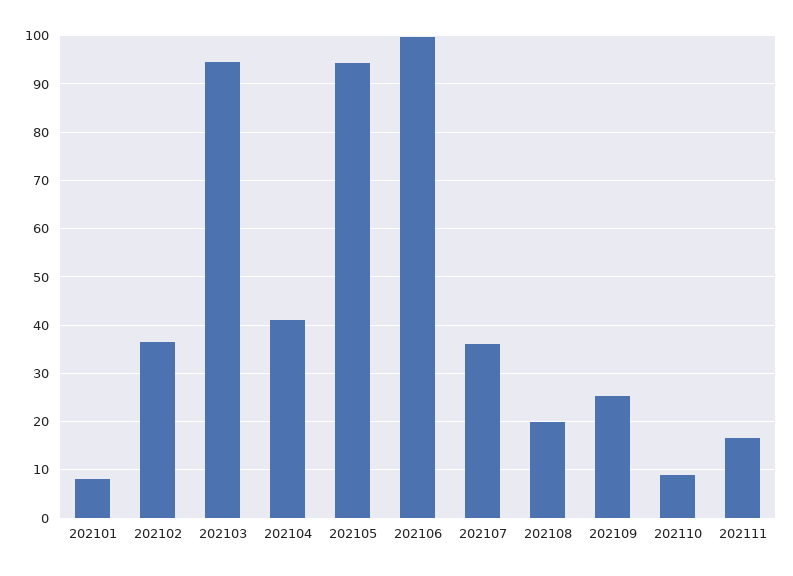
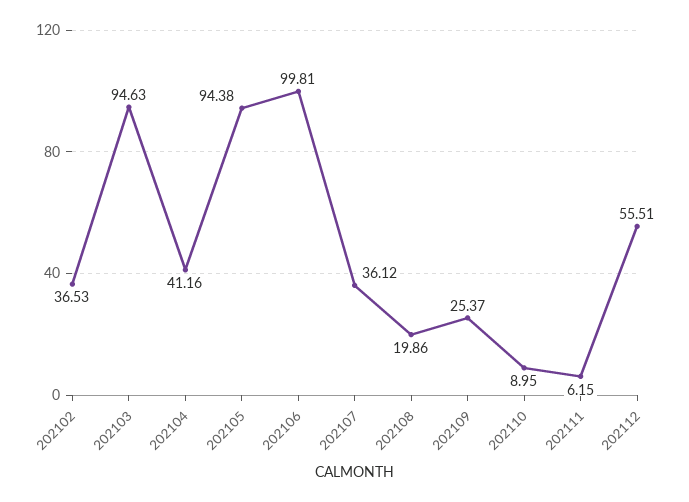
202101: 8 -> none
202111: 16 -> 6.15
202112: none -> 55.51

